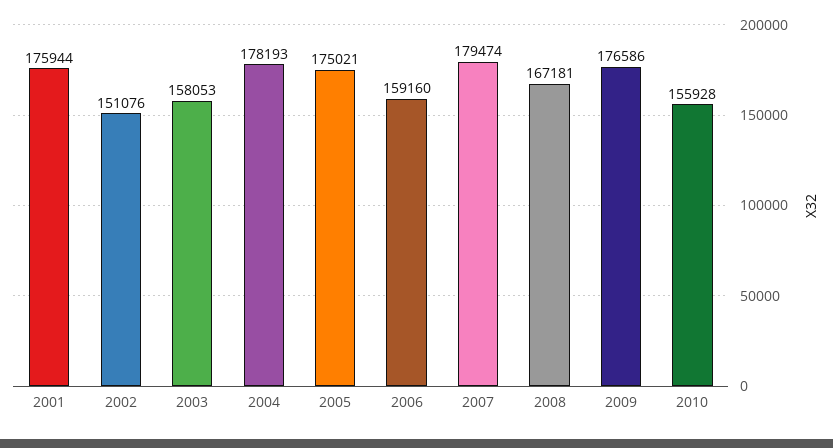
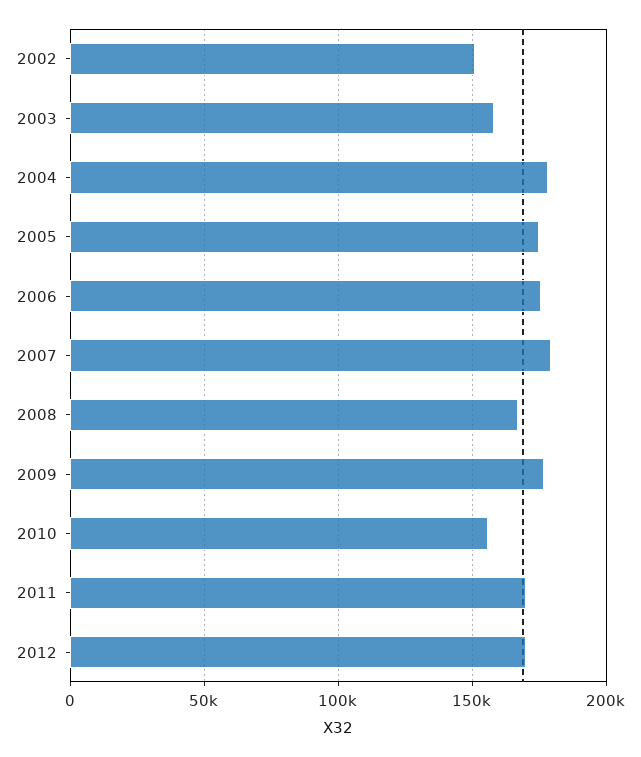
2001: 175944 -> none
2006: 159160 -> 175000
2011: none -> 170000
2012: none -> 170000

